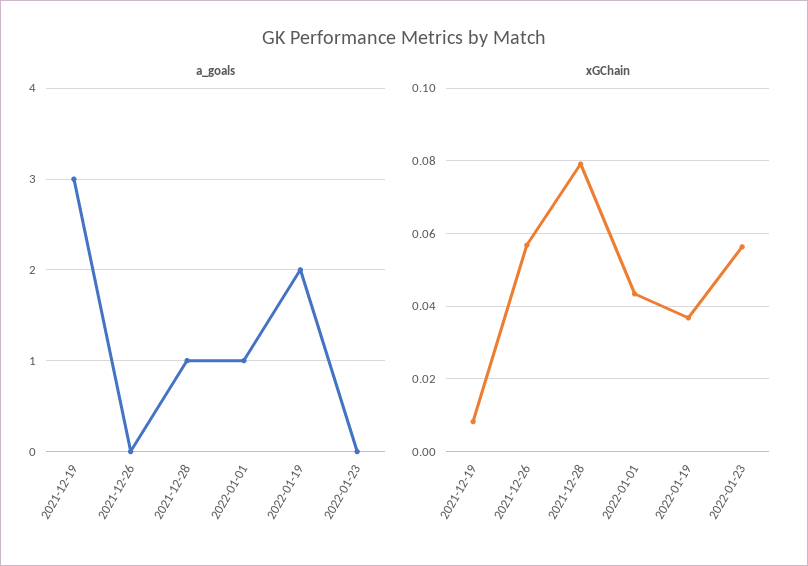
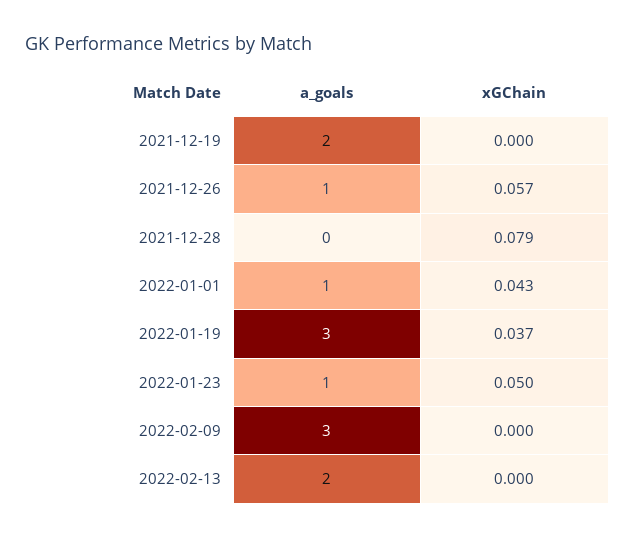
a_goals, 2021-12-19: 3 -> 2
a_goals, 2021-12-26: 0 -> 1
a_goals, 2021-12-28: 1 -> 0
a_goals, 2022-01-19: 2 -> 3
a_goals, 2022-01-23: 0 -> 1
xGChain, 2021-12-19: 0.008 -> 0
xGChain, 2022-01-23: 0.056 -> 0.05
a_goals, 2022-02-09: none -> 3
xGChain, 2022-02-09: none -> 0
a_goals, 2022-02-13: none -> 2
xGChain, 2022-02-13: none -> 0

